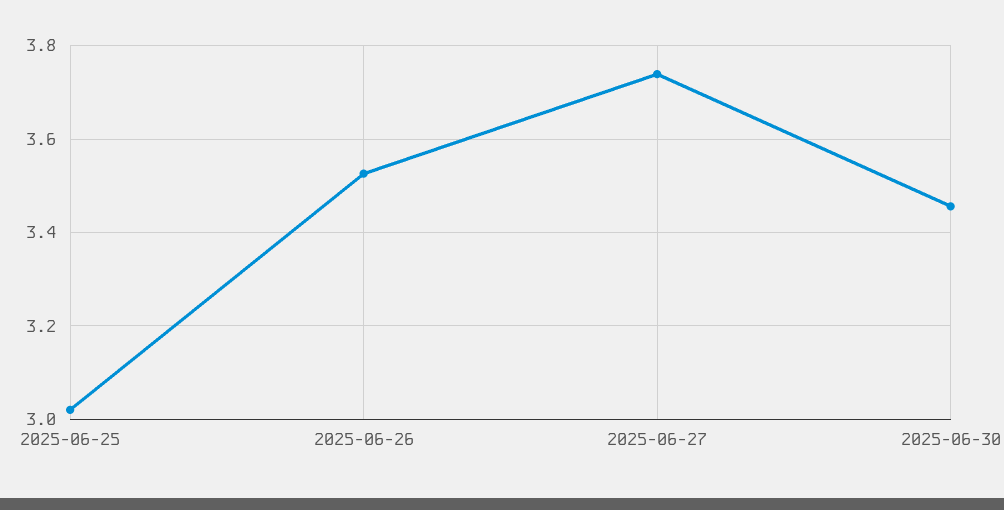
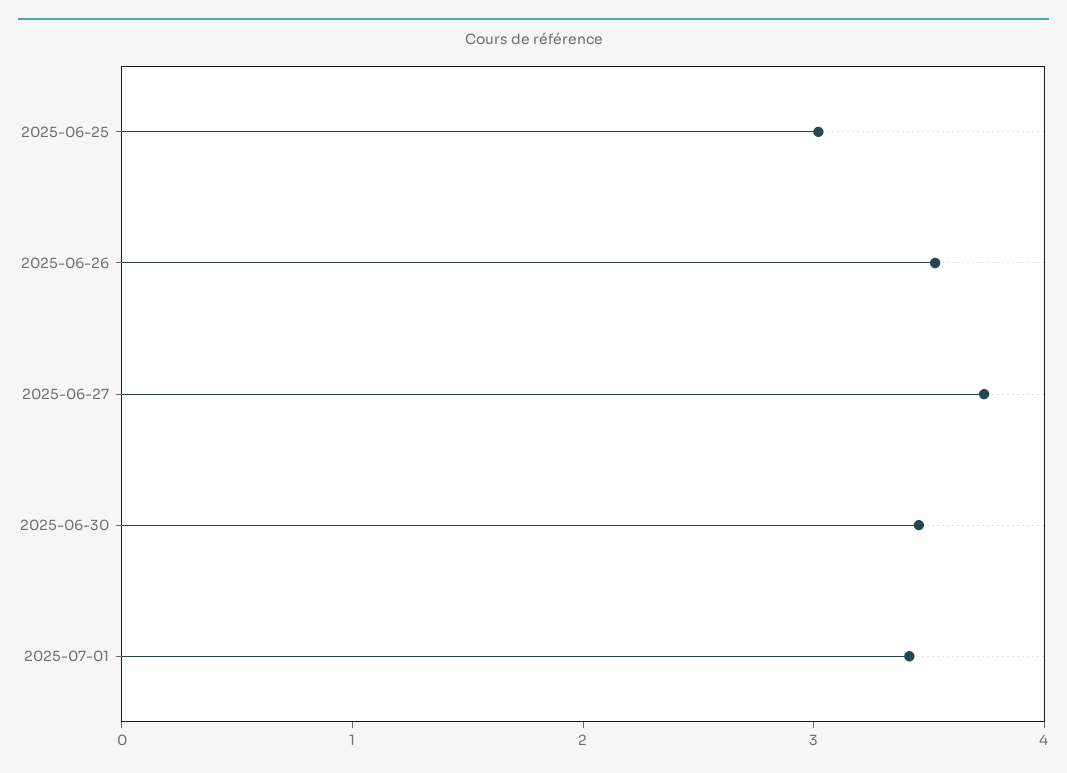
2025-07-01: none -> 3.4

